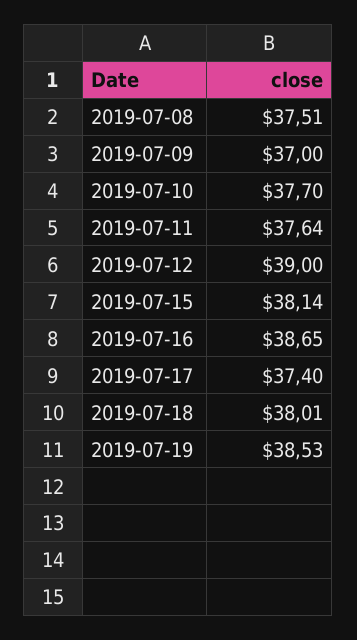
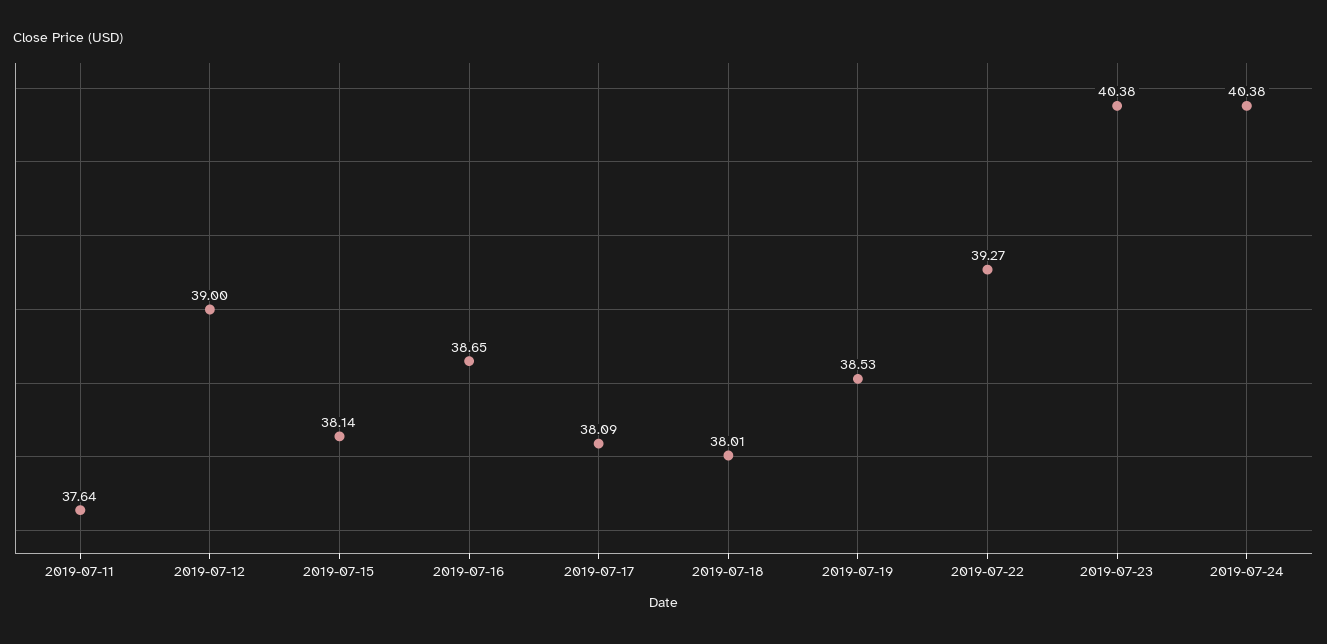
2019-07-08: 37.51 -> none
2019-07-09: 37 -> none
2019-07-10: 37.7 -> none
2019-07-17: 37.4 -> 38.09
2019-07-22: none -> 39.27
2019-07-23: none -> 40.38
2019-07-24: none -> 40.38

